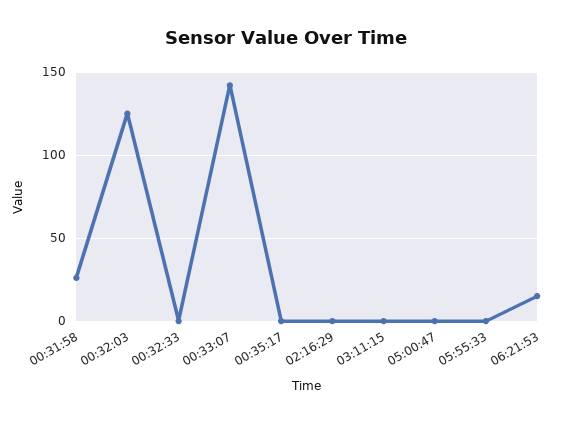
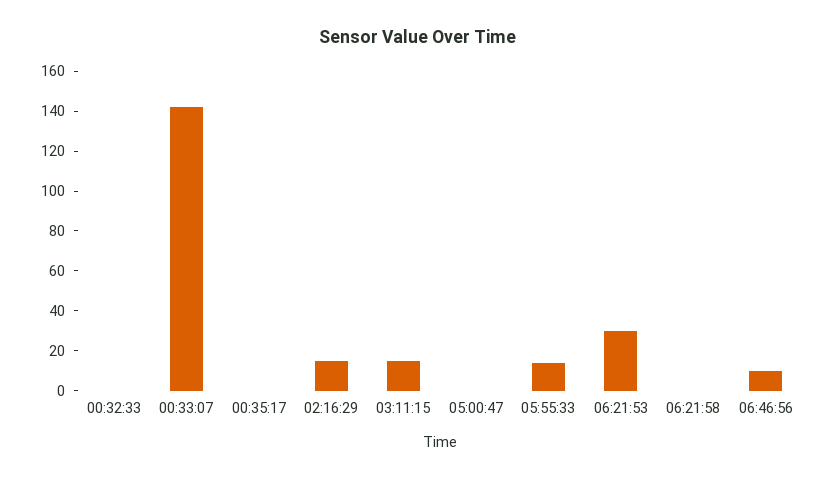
00:31:58: 25 -> none
00:32:03: 125 -> none
02:16:29: 0 -> 15
03:11:15: 0 -> 15
05:55:33: 0 -> 15
06:21:53: 15 -> 30
06:21:58: none -> 0
06:46:56: none -> 10

